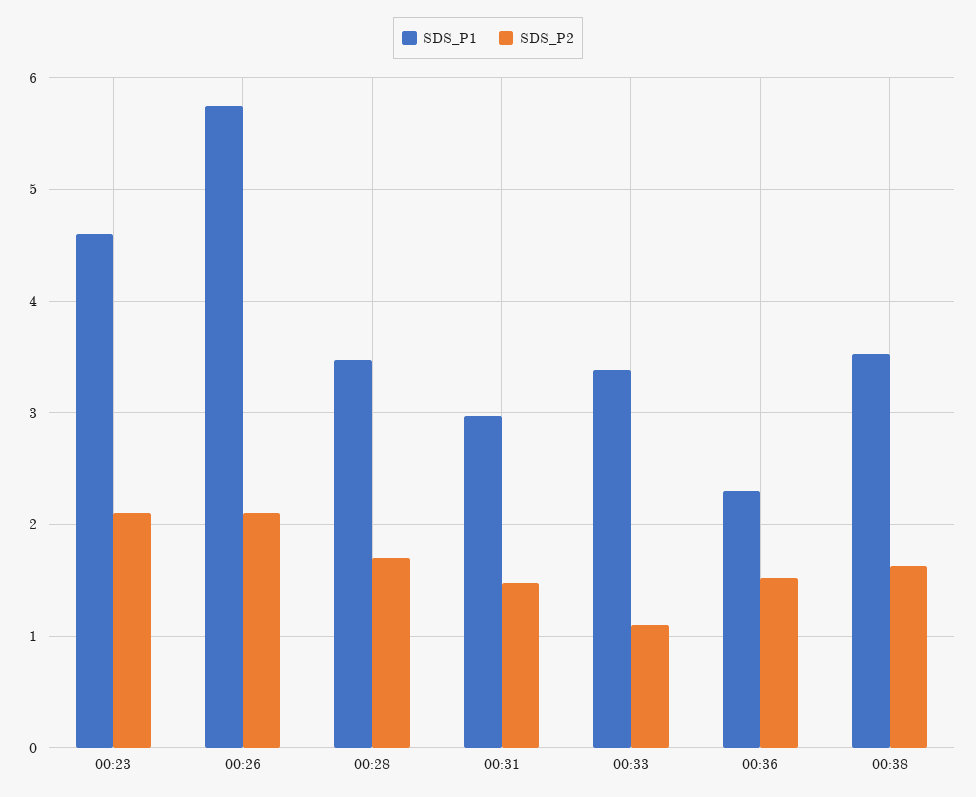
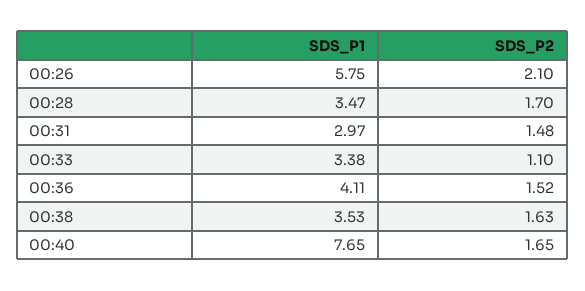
SDS_P1, 00:23: 4.6 -> none
SDS_P2, 00:23: 2.1 -> none
SDS_P1, 00:36: 2.3 -> 4.11
SDS_P1, 00:40: none -> 7.65
SDS_P2, 00:40: none -> 1.65

